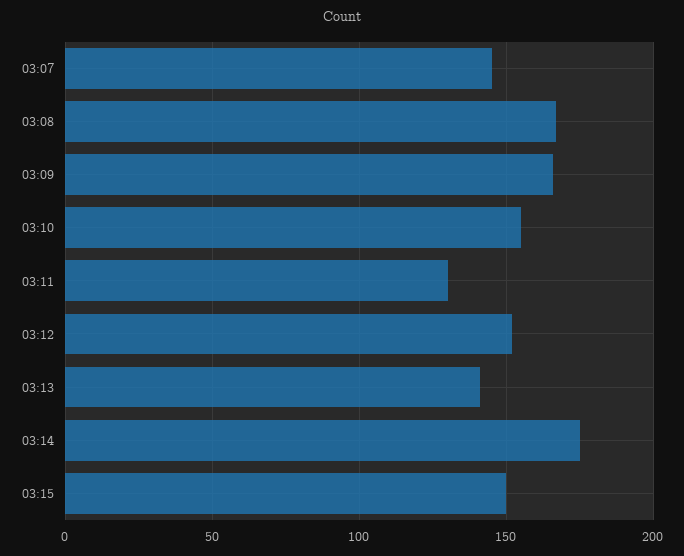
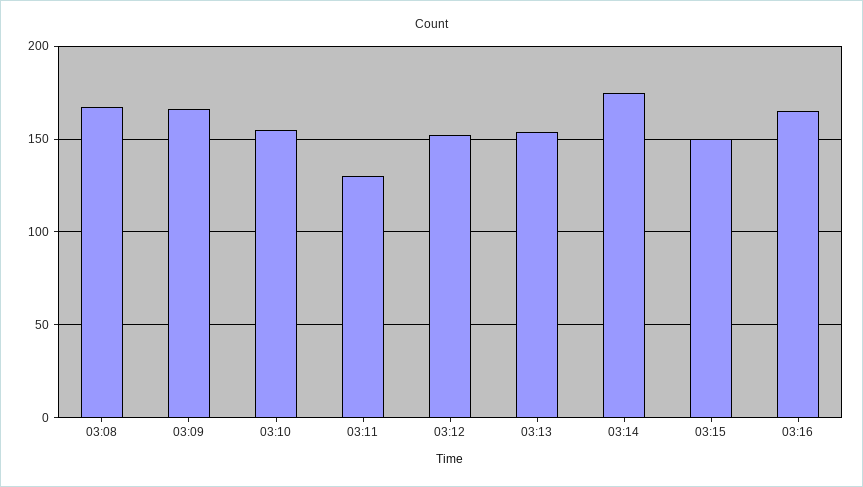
03:07: 145 -> none
03:13: 140 -> 155
03:16: none -> 165

